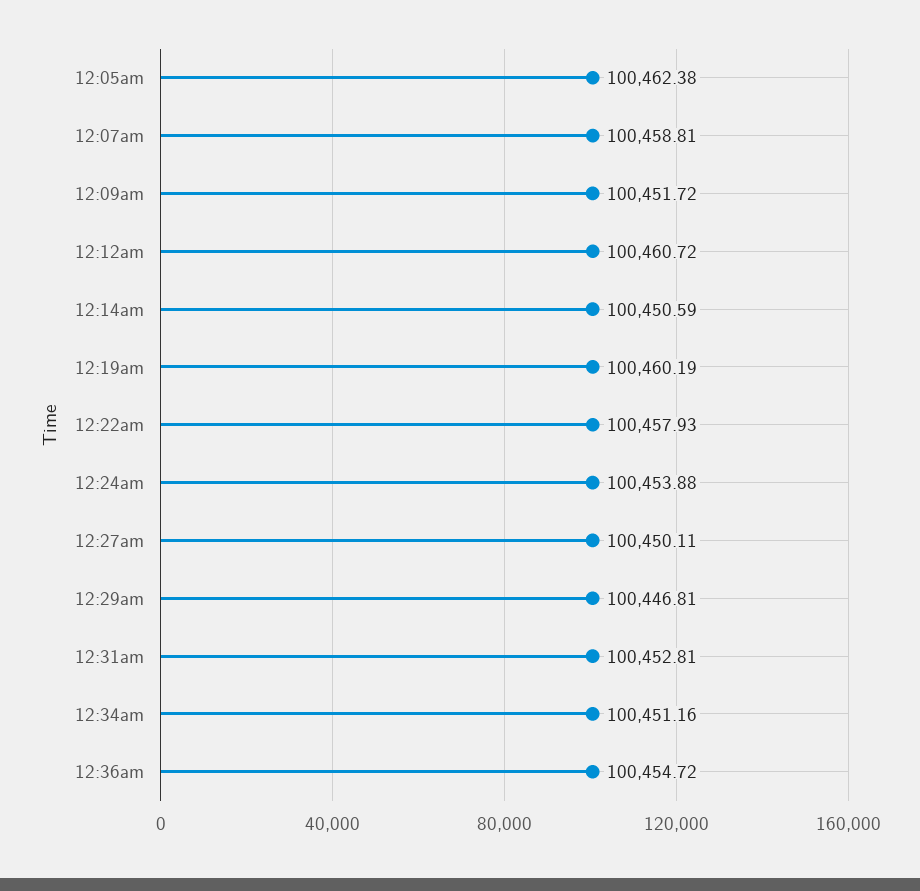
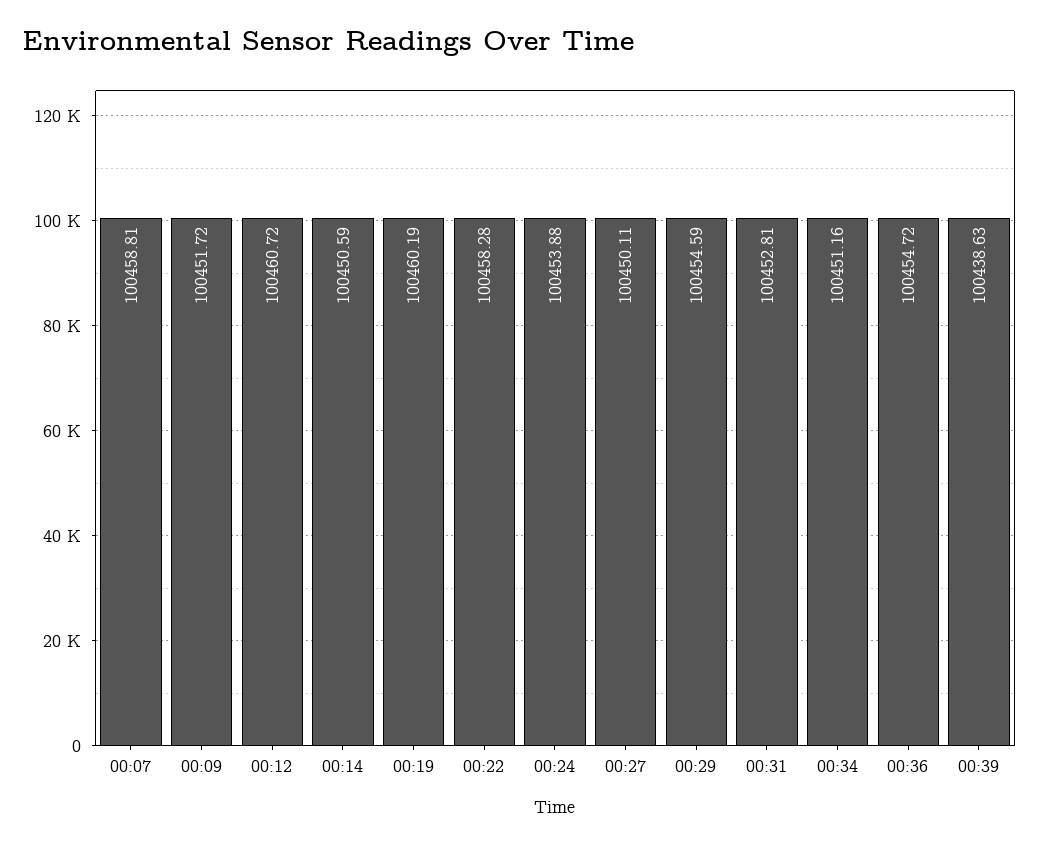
12:05am: 100462.38 -> none
12:22am: 100457.93 -> 100458.28
12:29am: 100446.81 -> 100454.59
00:39: none -> 100438.63

